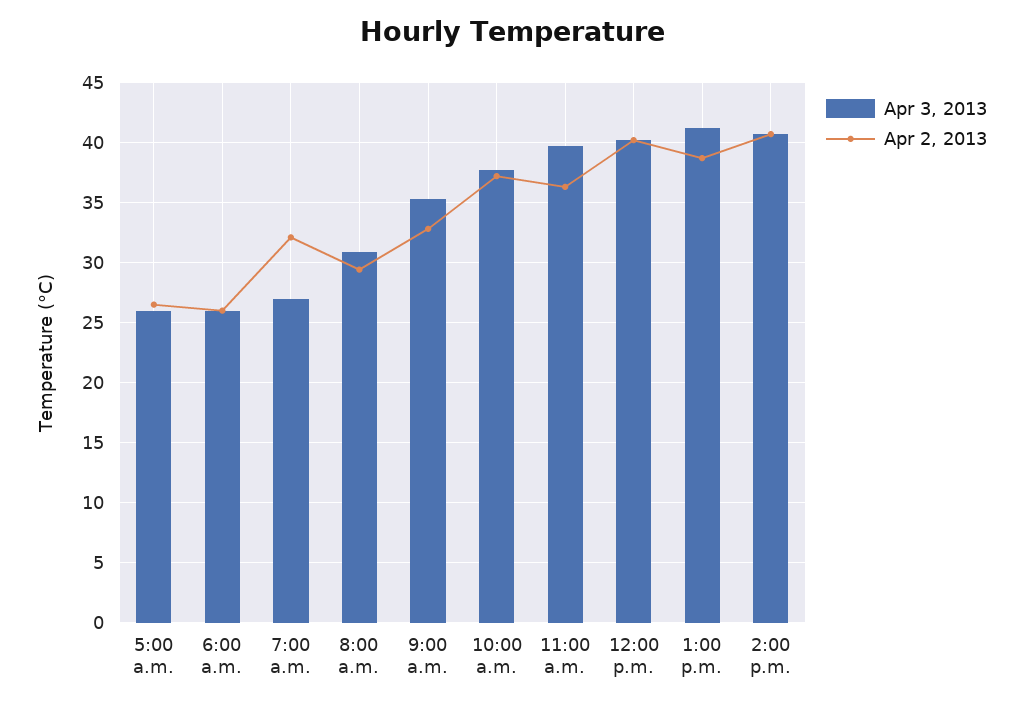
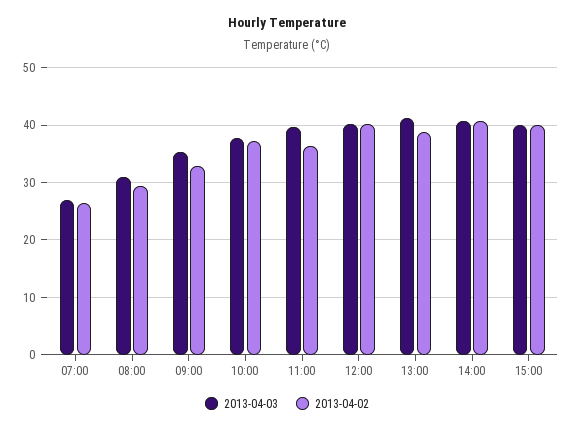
Apr 3, 2013, 5:00 a.m.: 26 -> none
Apr 2, 2013, 5:00 a.m.: 26.5 -> none
Apr 3, 2013, 6:00 a.m.: 26 -> none
Apr 2, 2013, 6:00 a.m.: 26 -> none
Apr 2, 2013, 7:00 a.m.: 32 -> 26
Apr 3, 2013, 15:00: none -> 40
Apr 2, 2013, 15:00: none -> 40

